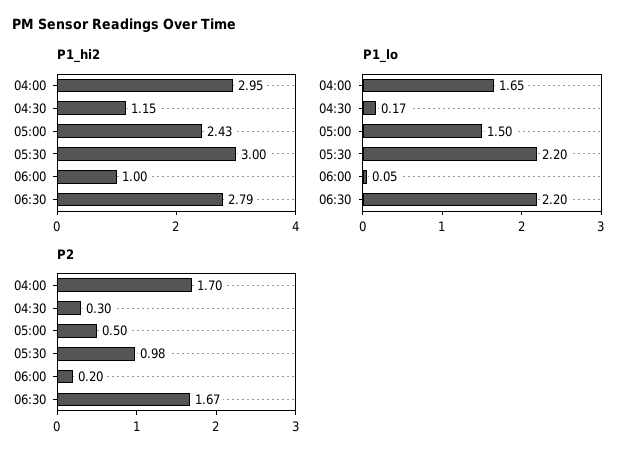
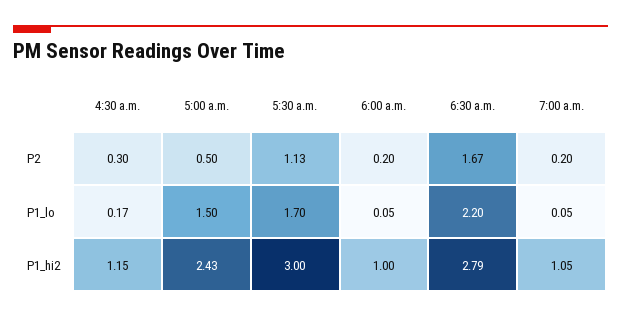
P1_hi2, 04:00: 2.95 -> none
P1_lo, 04:00: 1.65 -> none
P1_lo, 05:30: 2.2 -> 1.7
P2, 04:00: 1.7 -> none
P2, 05:30: 0.98 -> 1.13
P2, 7:00 a.m.: none -> 0.2
P1_lo, 7:00 a.m.: none -> 0.05
P1_hi2, 7:00 a.m.: none -> 1.05

